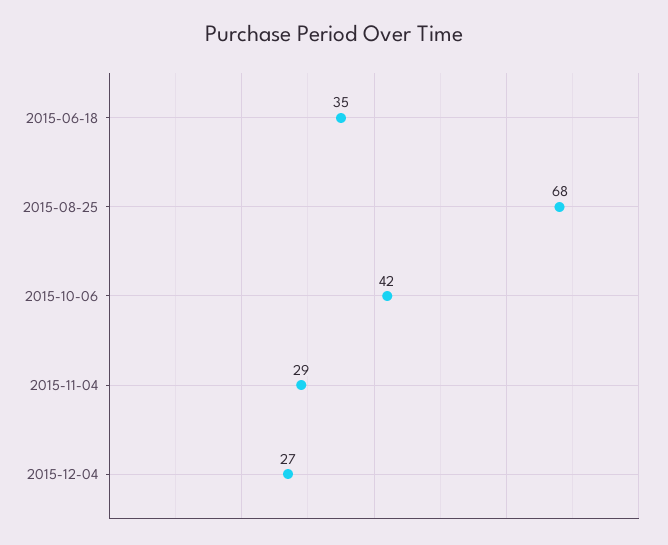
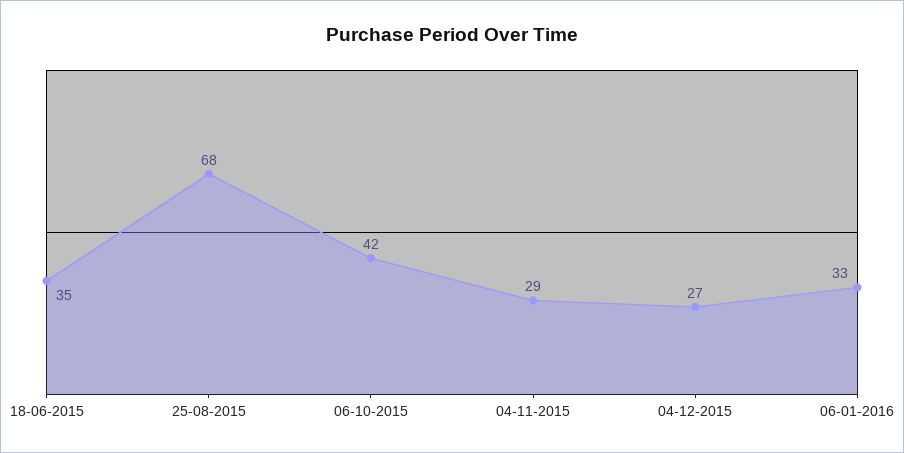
06-01-2016: none -> 33

